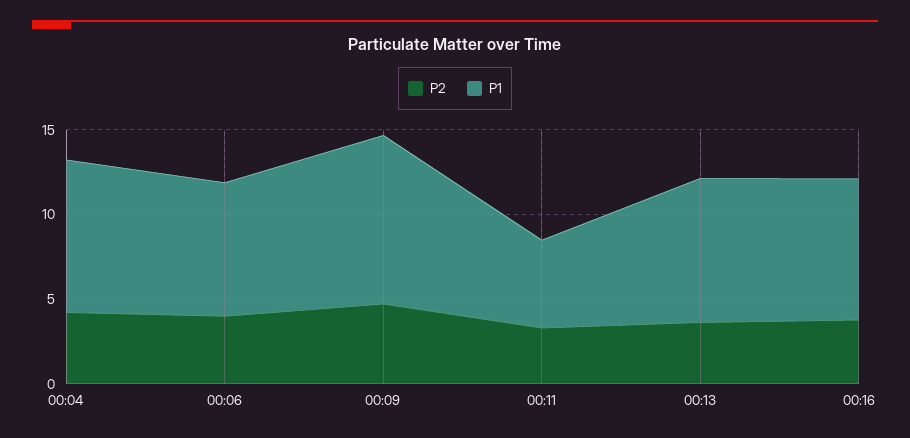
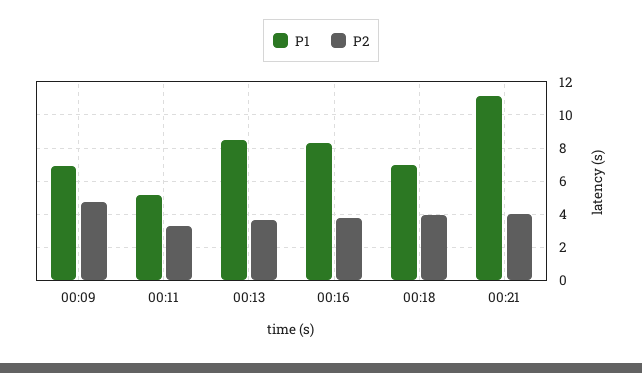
P2, 00:04: 4 -> none
P1, 00:04: 9 -> none
P2, 00:06: 4 -> none
P1, 00:06: 8 -> none
P1, 00:09: 10 -> 7
P1, 00:18: none -> 7
P2, 00:18: none -> 4
P1, 00:21: none -> 11
P2, 00:21: none -> 4

